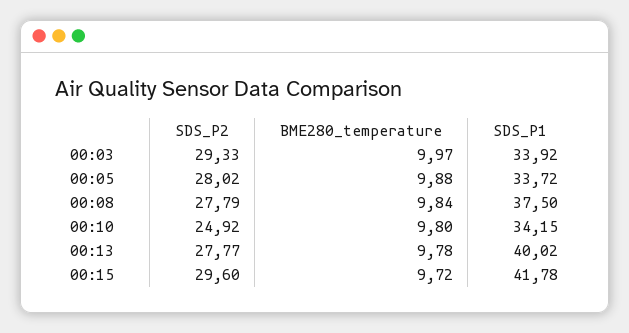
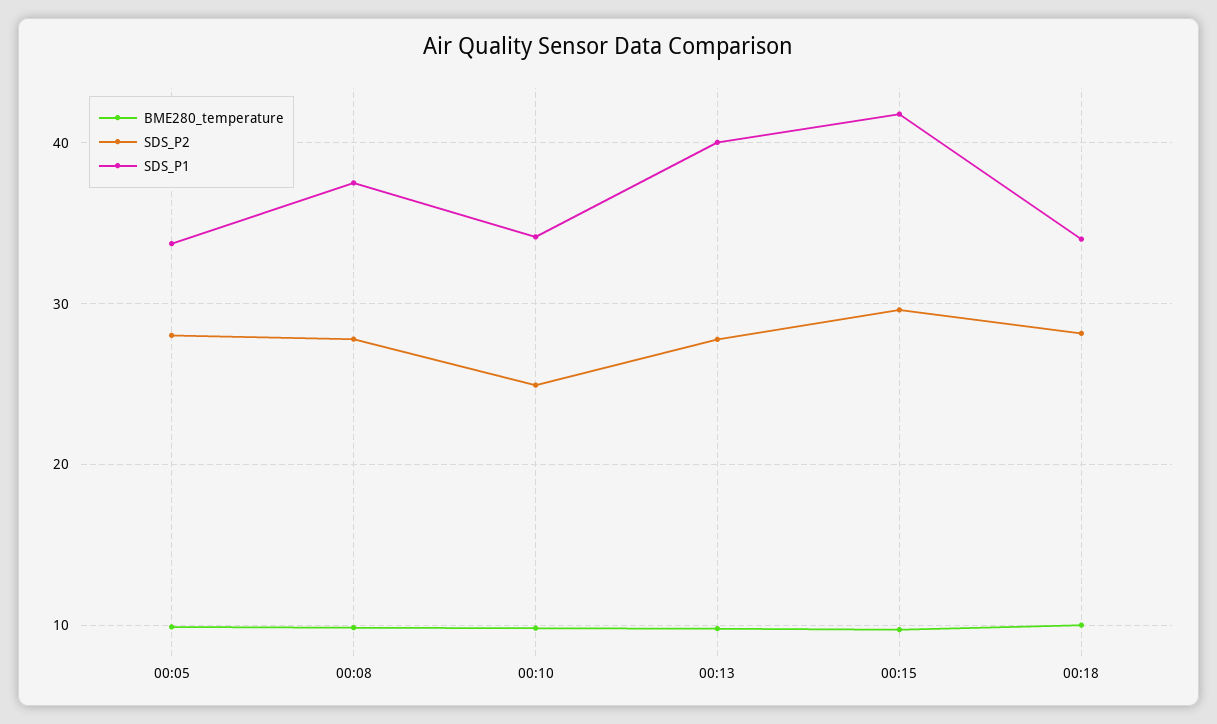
SDS_P2, 00:03: 29.33 -> none
BME280_temperature, 00:03: 9.97 -> none
SDS_P1, 00:03: 33.92 -> none
BME280_temperature, 00:18: none -> 10
SDS_P2, 00:18: none -> 28
SDS_P1, 00:18: none -> 34

